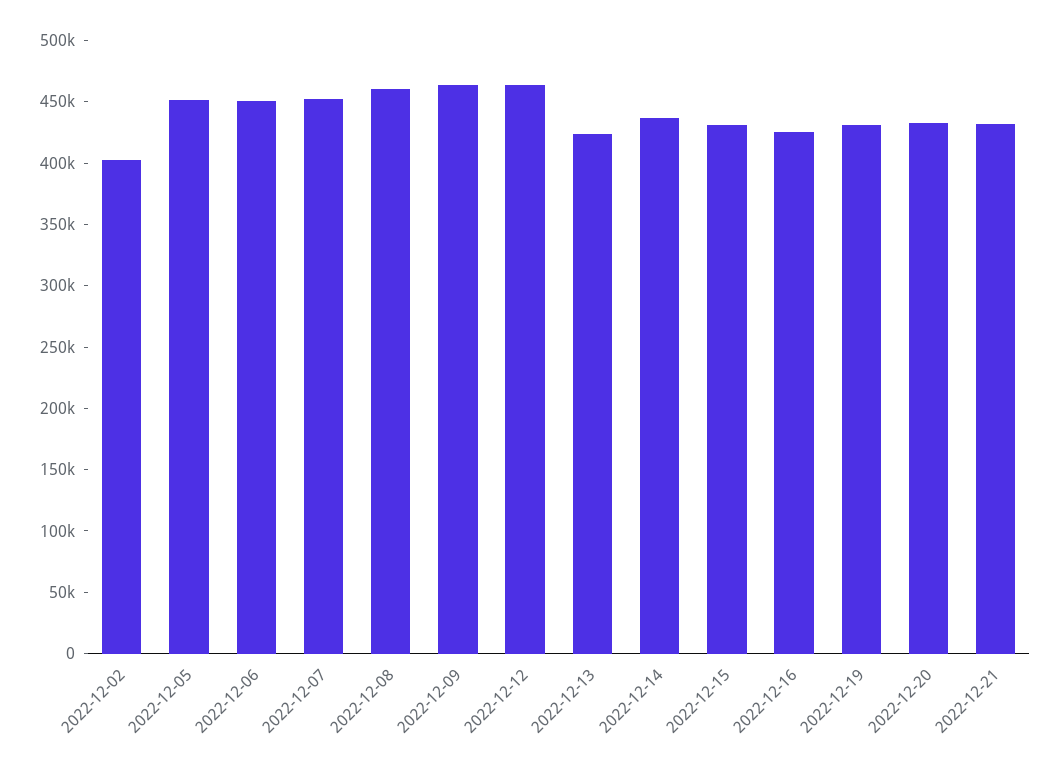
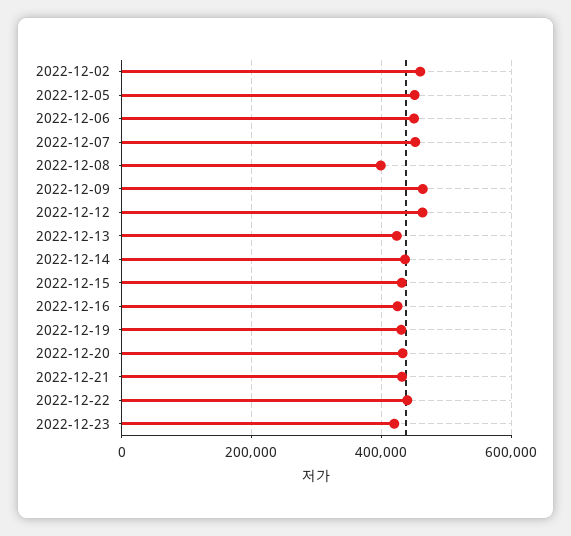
2022-12-02: 400000 -> 460000
2022-12-08: 460000 -> 400000
2022-12-22: none -> 440000
2022-12-23: none -> 420000

